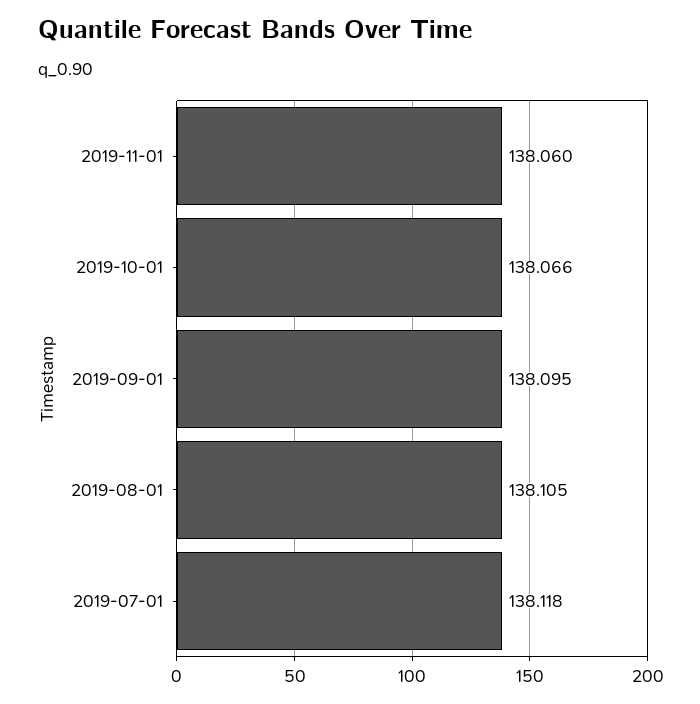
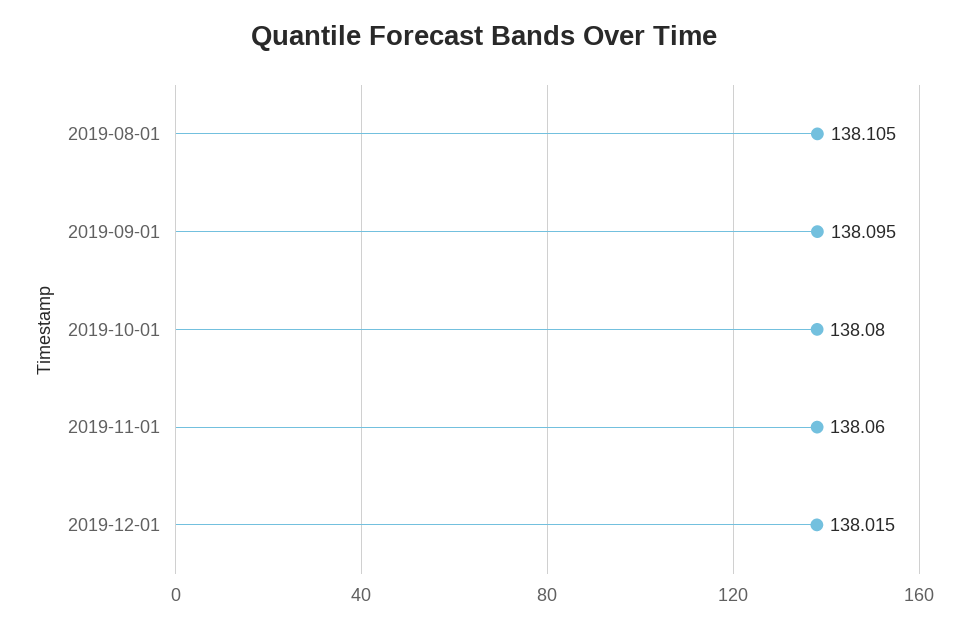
2019-10-01: 138.066 -> 138.08
2019-07-01: 138.118 -> none
2019-12-01: none -> 138.015

